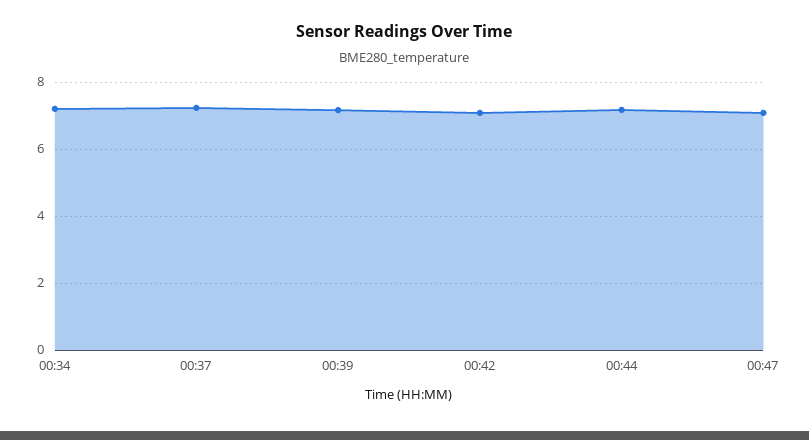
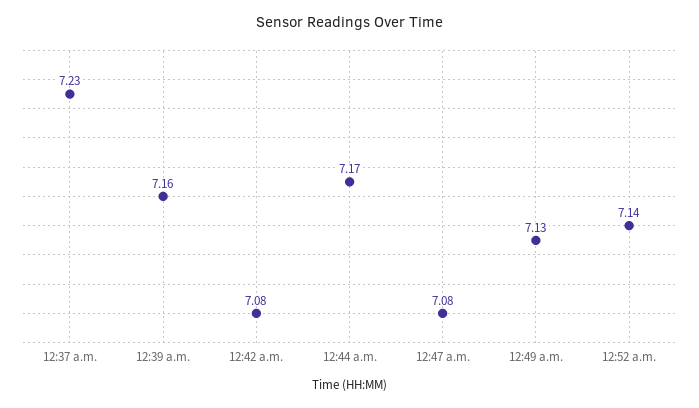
00:34: 7.2 -> none
12:49 a.m.: none -> 7.13
12:52 a.m.: none -> 7.14

